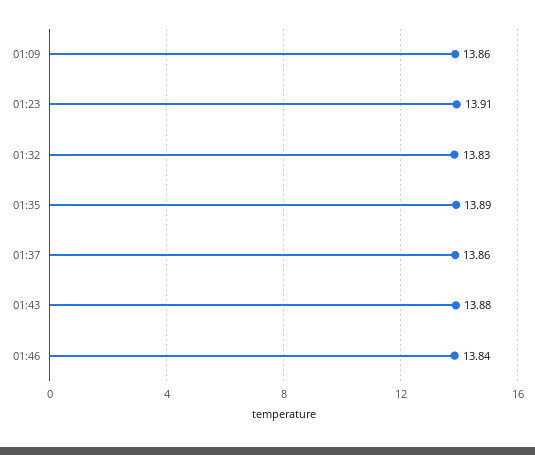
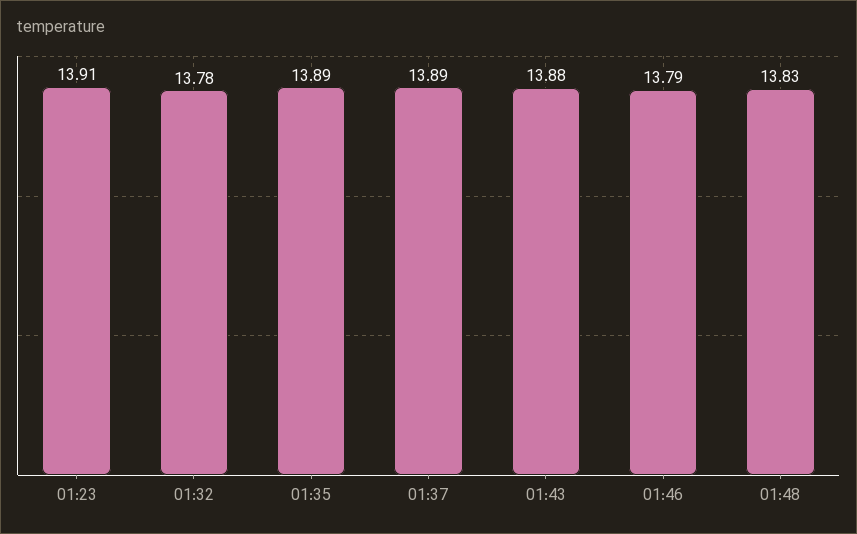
01:09: 13.86 -> none
01:32: 13.83 -> 13.78
01:37: 13.86 -> 13.89
01:46: 13.84 -> 13.79
01:48: none -> 13.83

